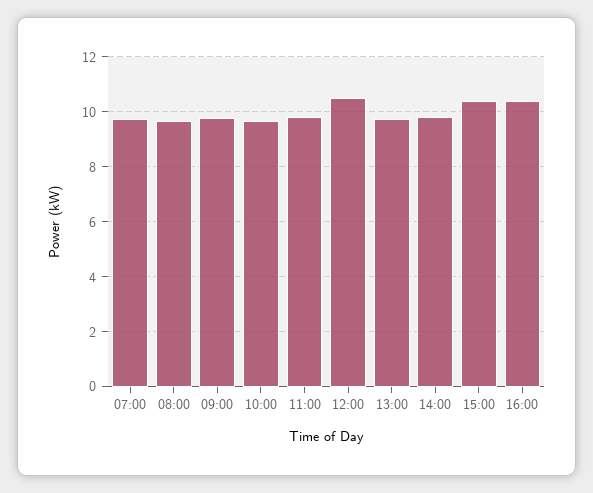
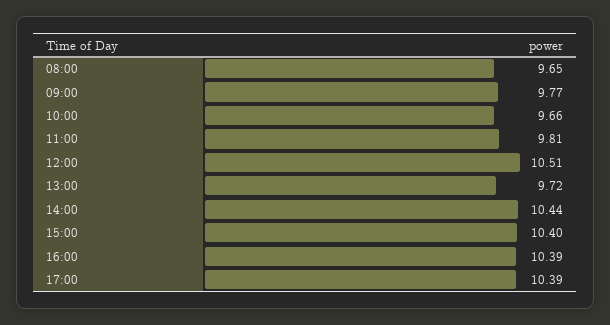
07:00: 9.75 -> none
14:00: 9.75 -> 10.44
17:00: none -> 10.39

